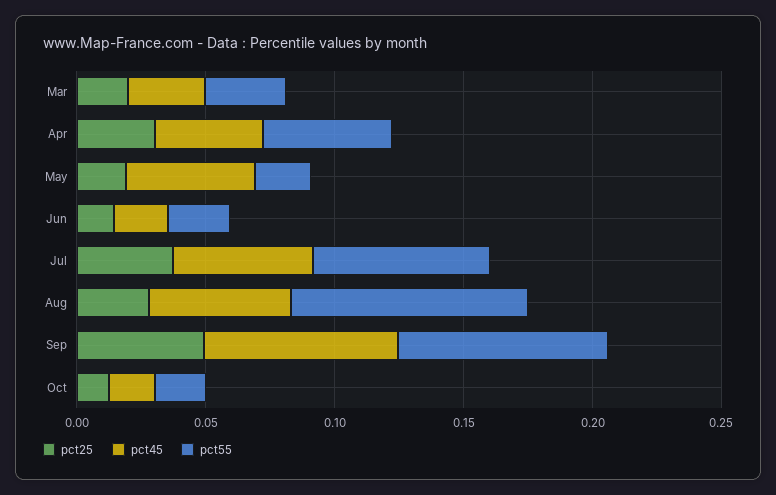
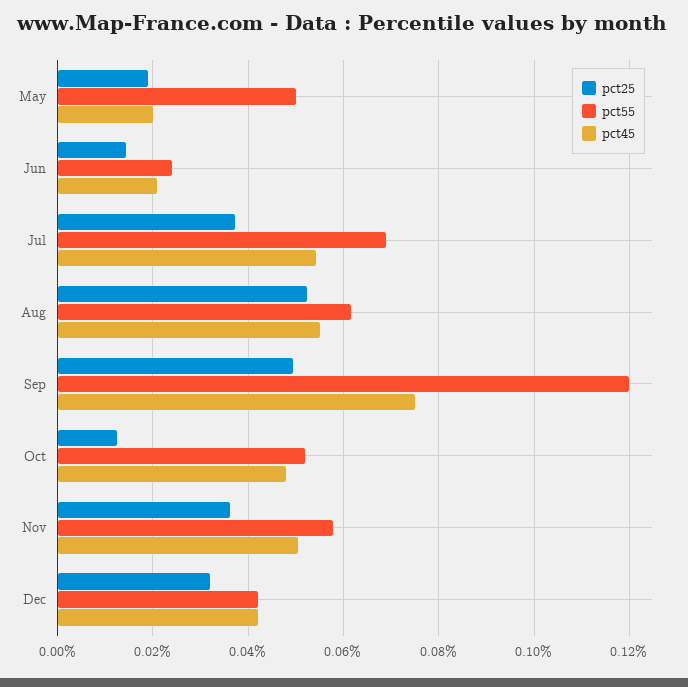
pct25, Mar: 0.02 -> none
pct45, Mar: 0.03 -> none
pct55, Mar: 0.03 -> none
pct25, Apr: 0.03 -> none
pct45, Apr: 0.04 -> none
pct55, Apr: 0.05 -> none
pct45, May: 0.05 -> 0.02
pct55, May: 0.02 -> 0.05
pct25, Aug: 0.03 -> 0.052
pct55, Aug: 0.09 -> 0.062
pct55, Sep: 0.08 -> 0.12
pct45, Oct: 0.02 -> 0.048
pct55, Oct: 0.02 -> 0.052
pct25, Nov: none -> 0.036
pct55, Nov: none -> 0.058
pct45, Nov: none -> 0.05
pct25, Dec: none -> 0.032
pct55, Dec: none -> 0.042
pct45, Dec: none -> 0.042

